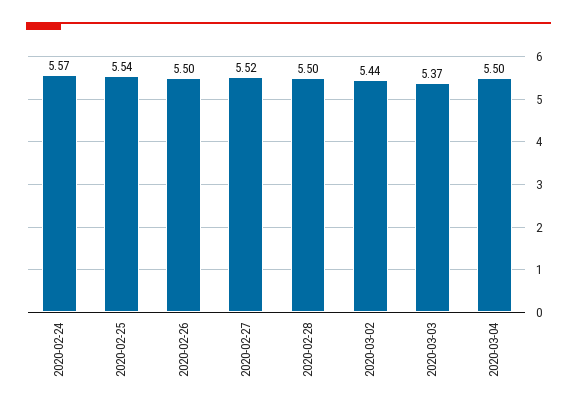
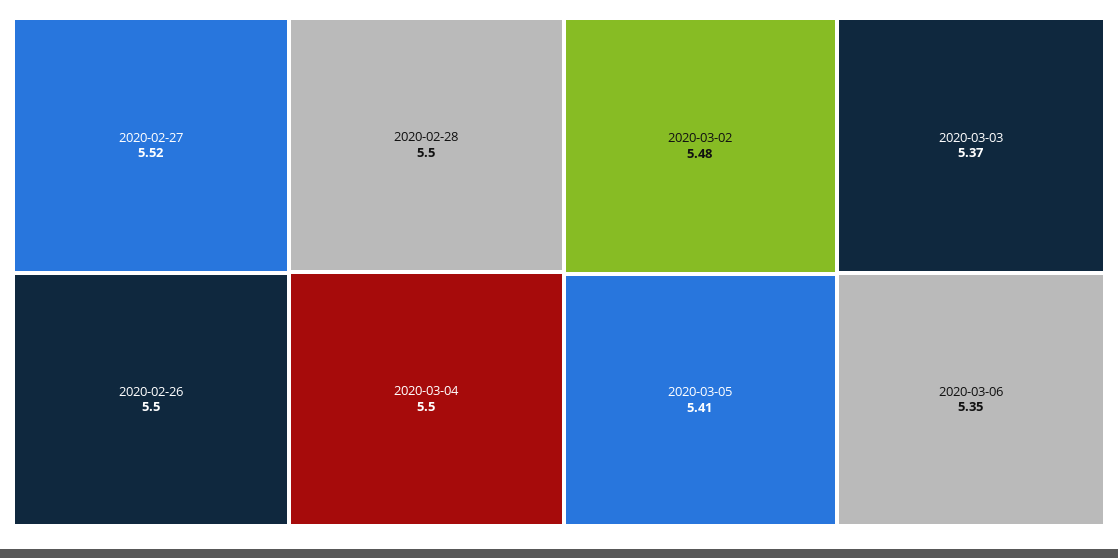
2020-02-24: 5.57 -> none
2020-02-25: 5.54 -> none
2020-03-02: 5.44 -> 5.48
2020-03-05: none -> 5.41
2020-03-06: none -> 5.35

